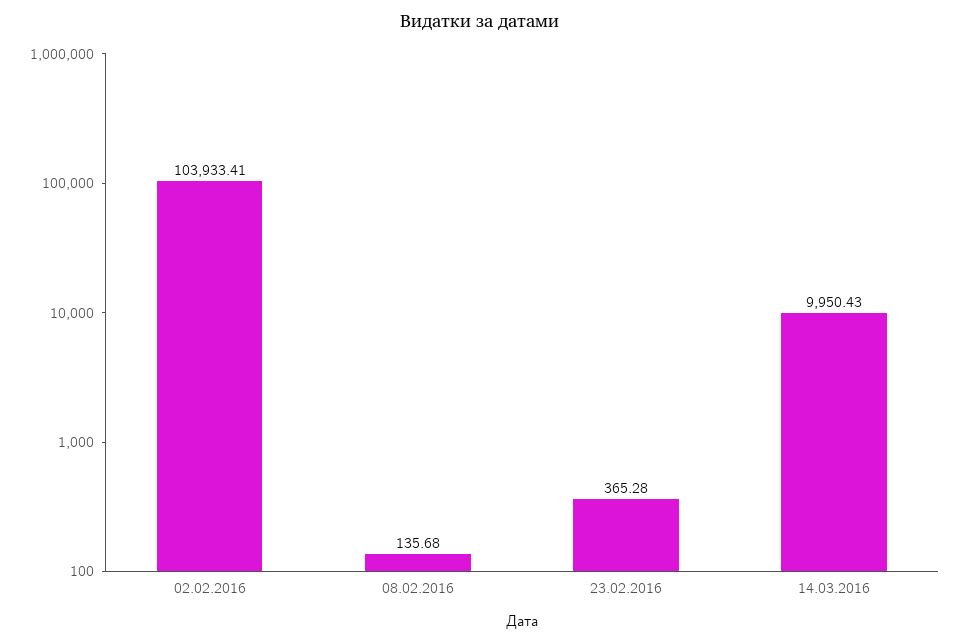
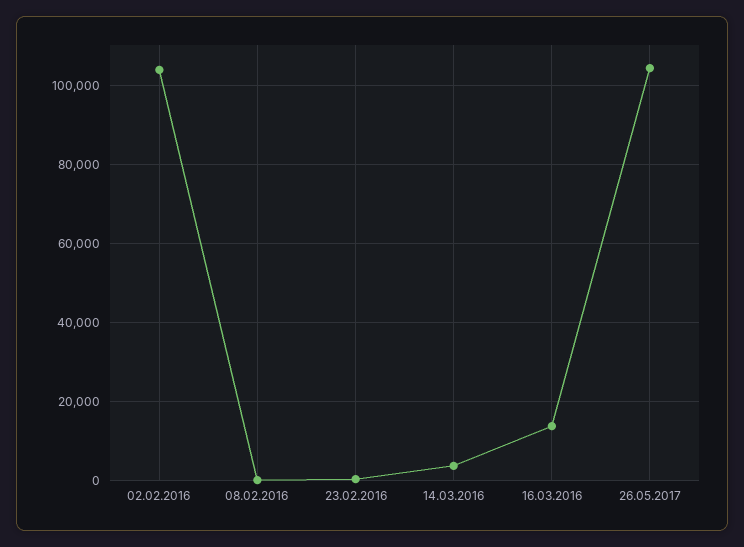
14.03.2016: 9950.43 -> 4000
16.03.2016: none -> 14000
26.05.2017: none -> 104000

